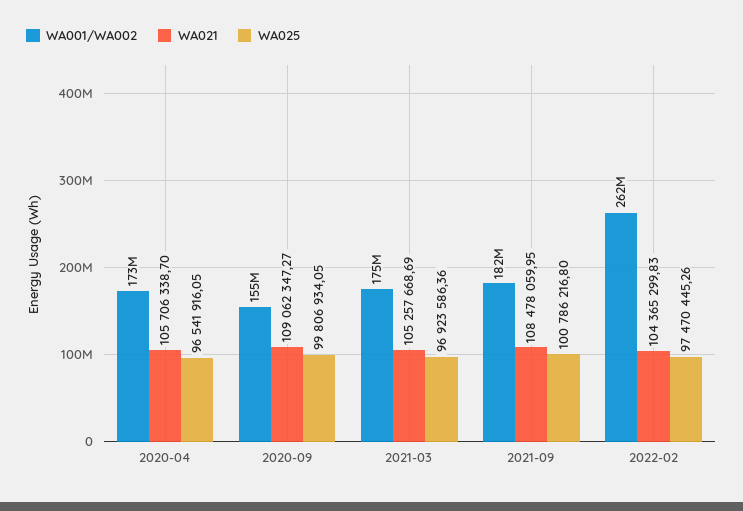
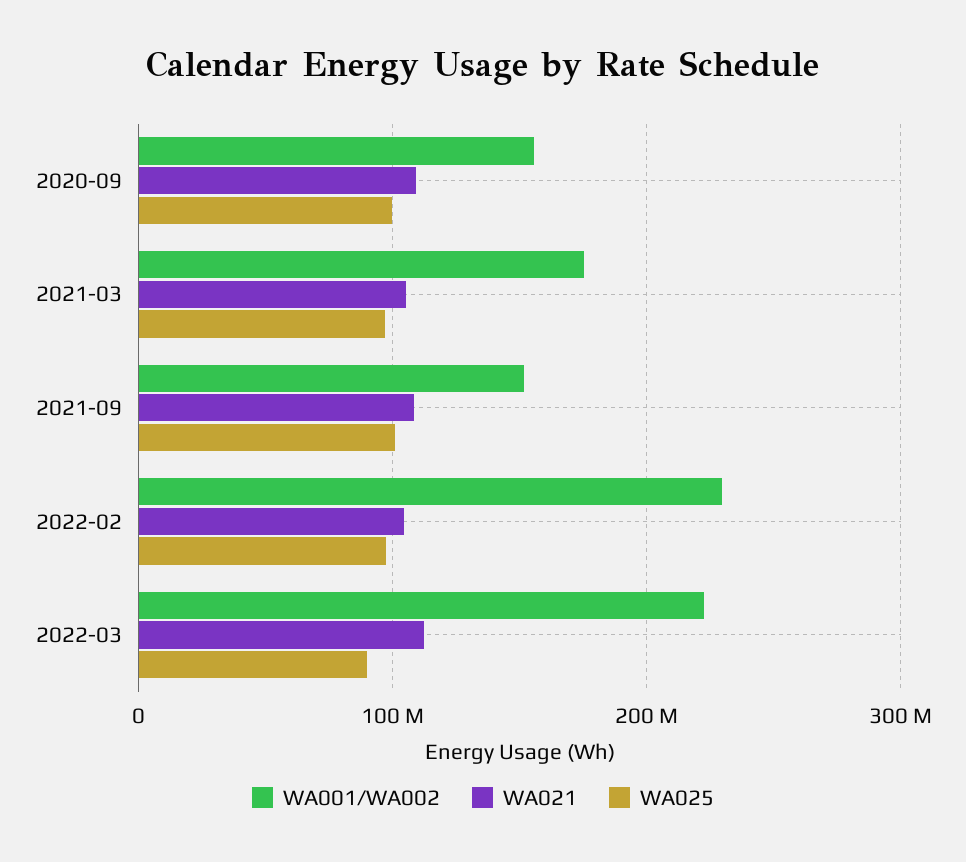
WA001/WA002, 2020-04: 173000000 -> none
WA021, 2020-04: 105706338.7 -> none
WA025, 2020-04: 96541916.05 -> none
WA001/WA002, 2021-09: 182000000 -> 150000000
WA001/WA002, 2022-02: 262000000 -> 230000000
WA001/WA002, 2022-03: none -> 220000000
WA021, 2022-03: none -> 110000000
WA025, 2022-03: none -> 90000000

